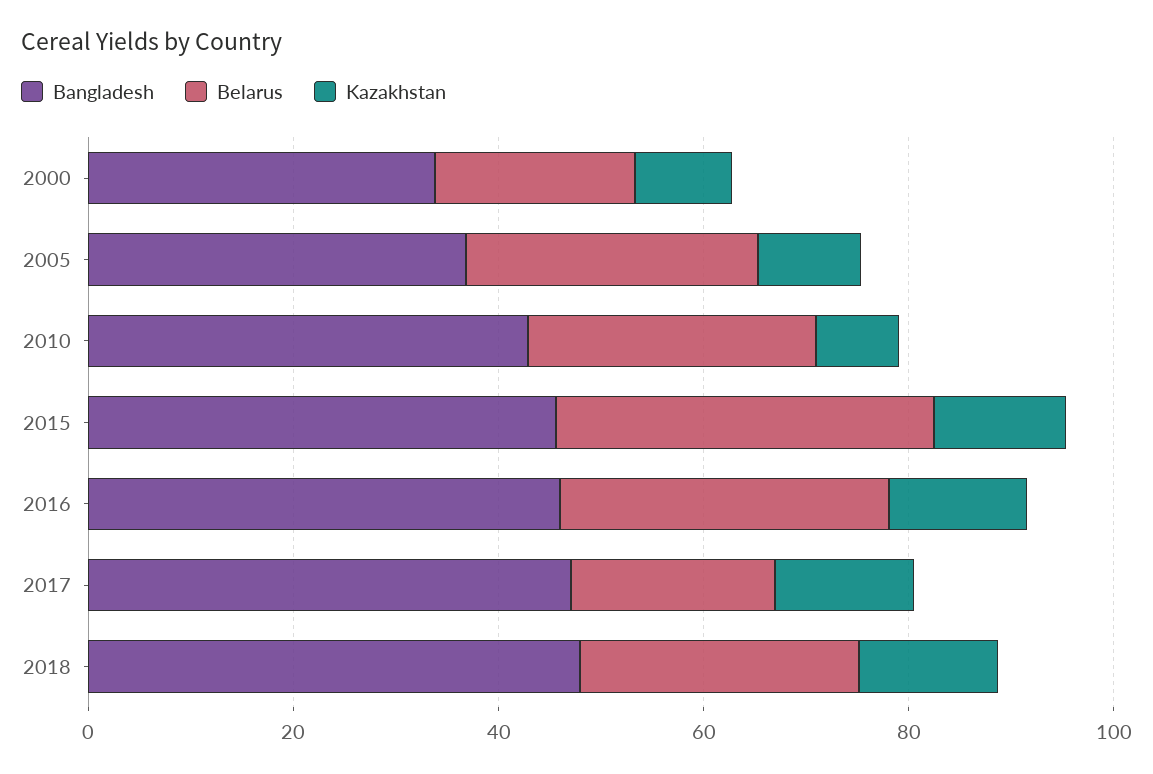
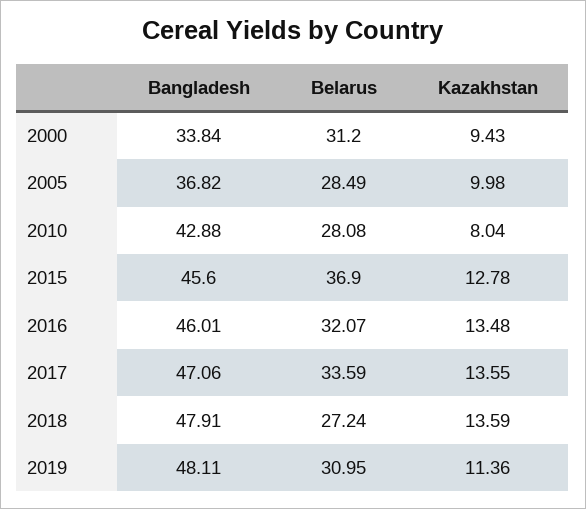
Belarus, 2000: 20 -> 31.2
Belarus, 2017: 20 -> 33.59
Bangladesh, 2019: none -> 48.11
Belarus, 2019: none -> 30.95
Kazakhstan, 2019: none -> 11.36

